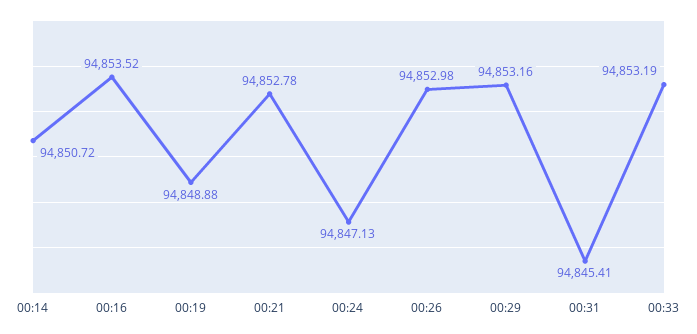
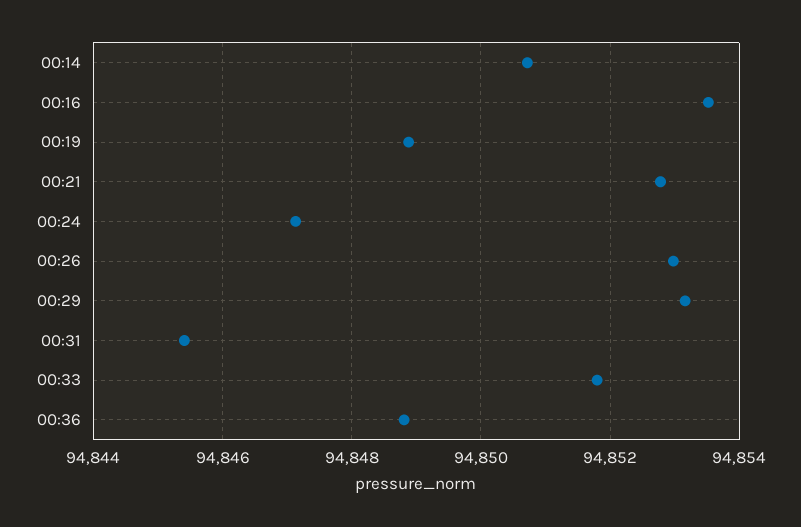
00:33: 94853.19 -> 94851.8
00:36: none -> 94848.8

